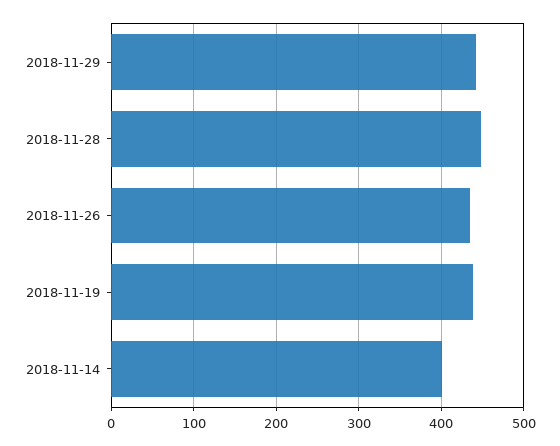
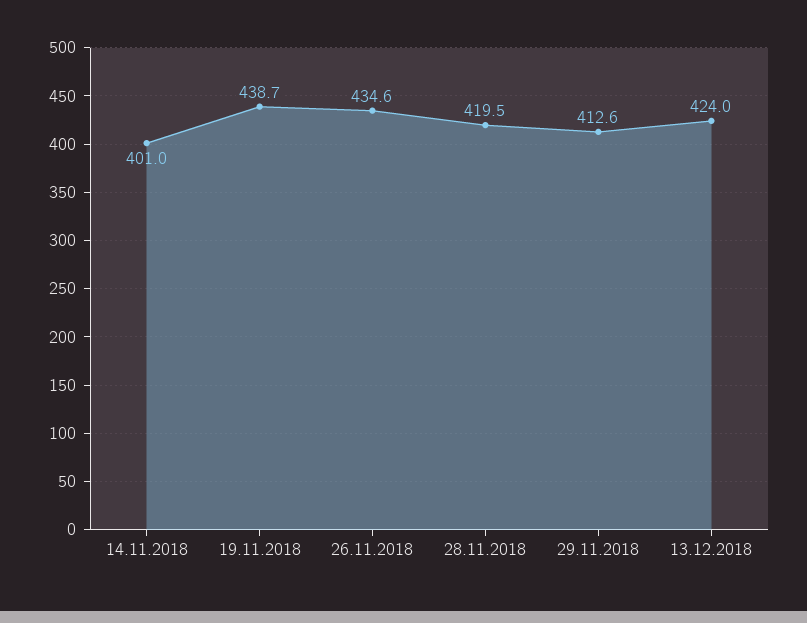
2018-11-29: 440 -> 412.6
2018-11-28: 450 -> 419.5
13.12.2018: none -> 424

